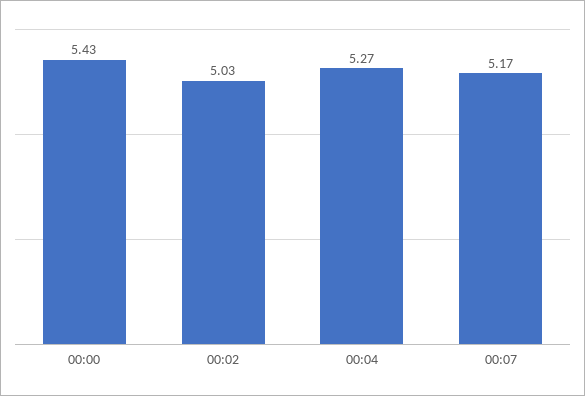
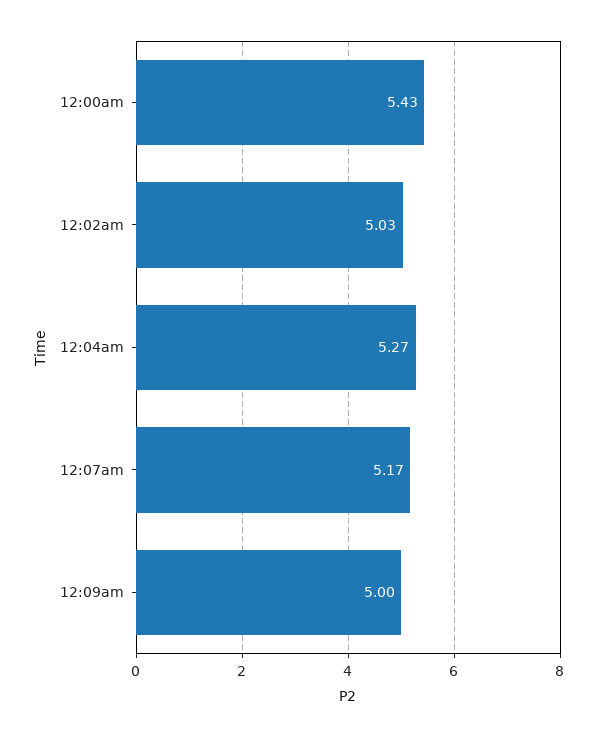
12:09am: none -> 5

